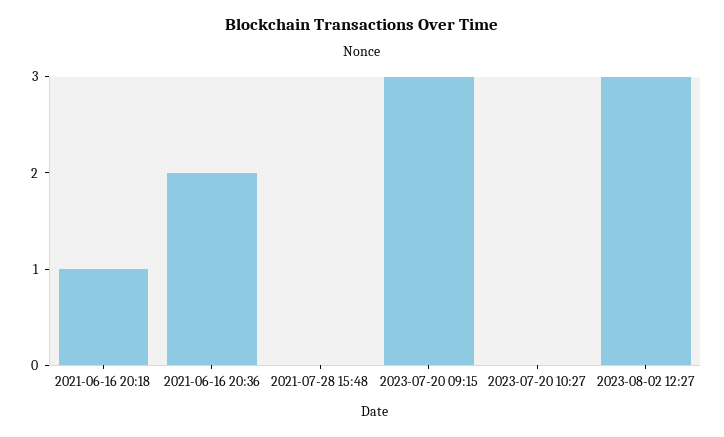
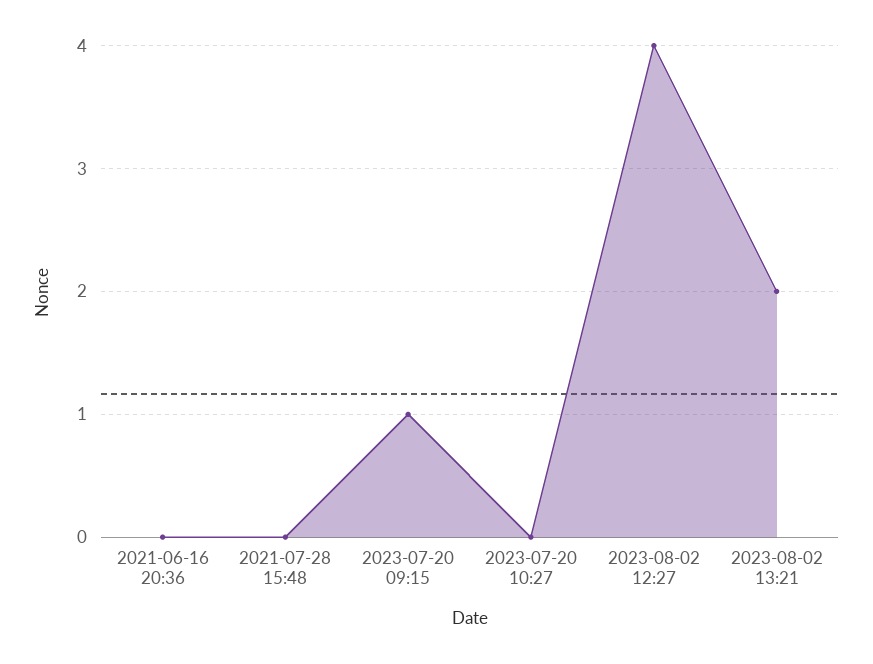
2021-06-16 20:18: 1 -> none
2021-06-16 20:36: 2 -> 0
2023-07-20 09:15: 3 -> 1
2023-08-02 12:27: 3 -> 4
2023-08-02 13:21: none -> 2

